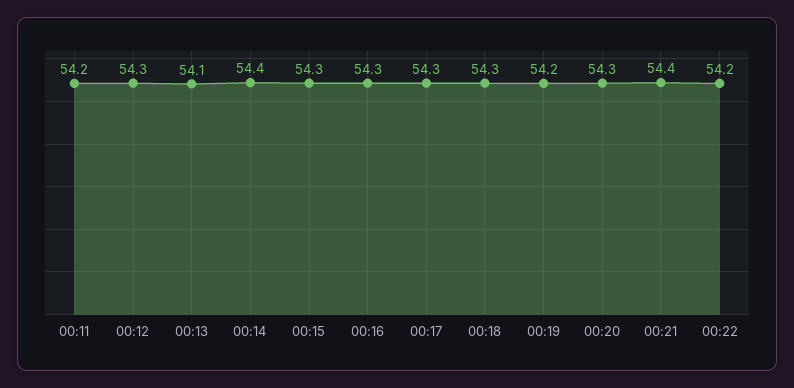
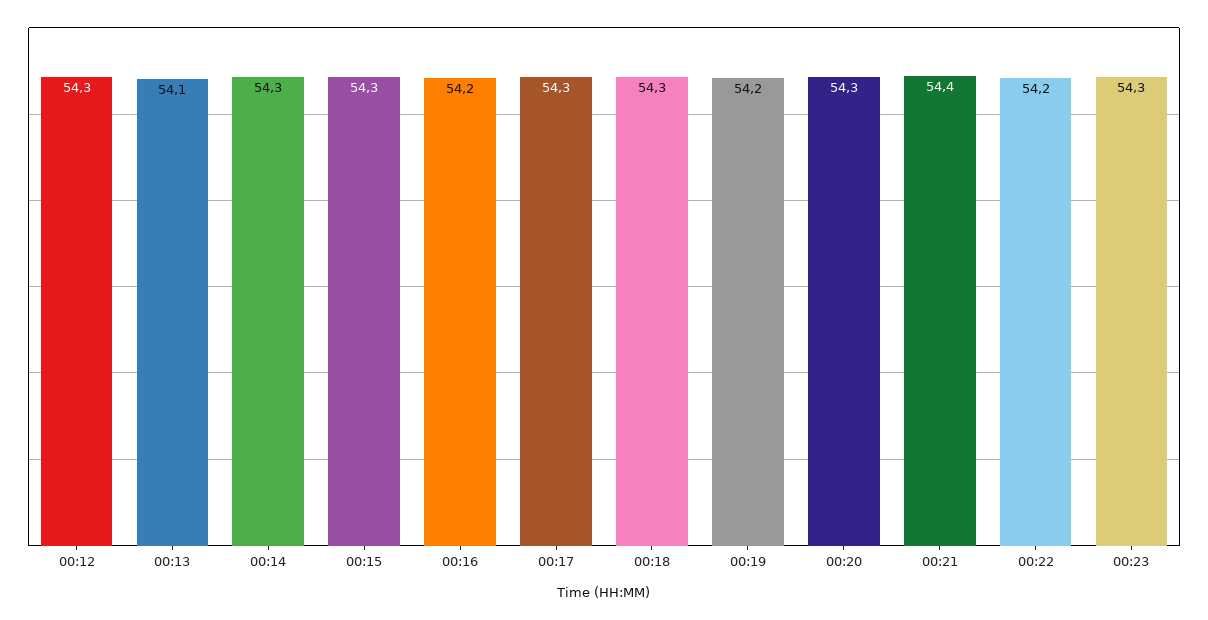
00:11: 54.2 -> none
00:14: 54.4 -> 54.3
00:16: 54.3 -> 54.2
00:23: none -> 54.3

